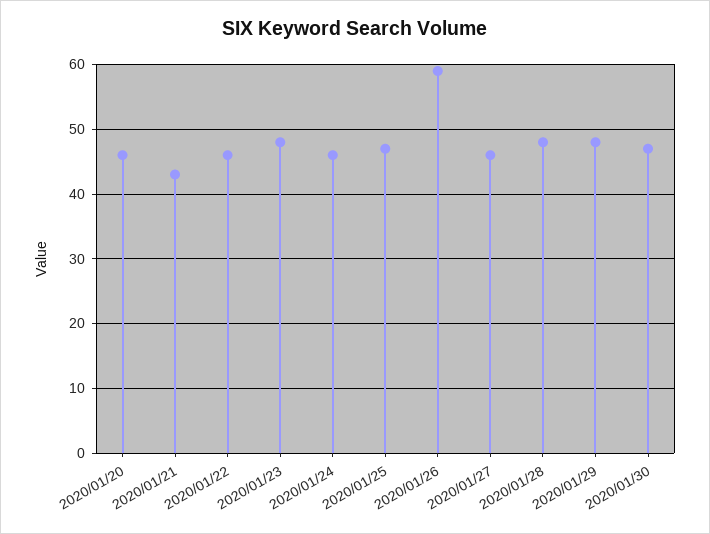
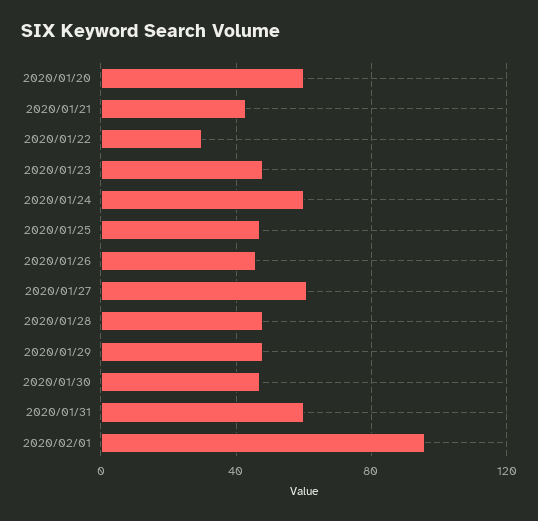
2020/01/20: 46 -> 60
2020/01/22: 46 -> 30
2020/01/24: 46 -> 60
2020/01/26: 59 -> 45
2020/01/27: 46 -> 60
2020/01/31: none -> 60
2020/02/01: none -> 95

